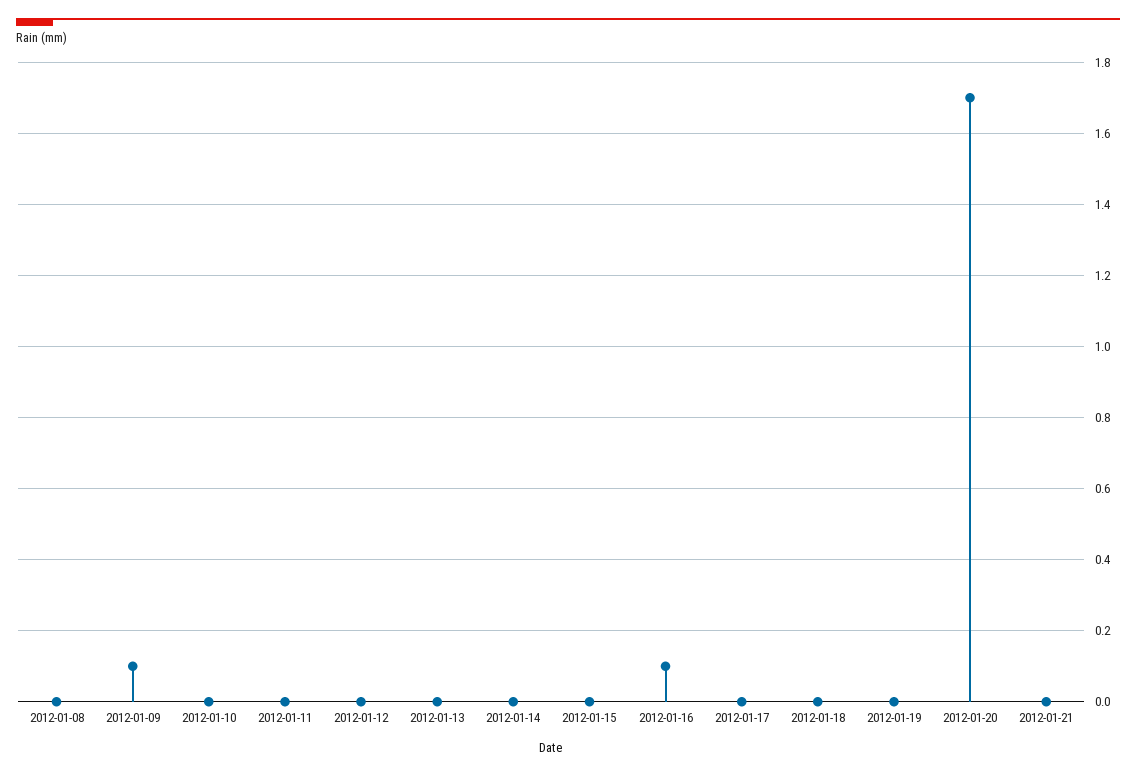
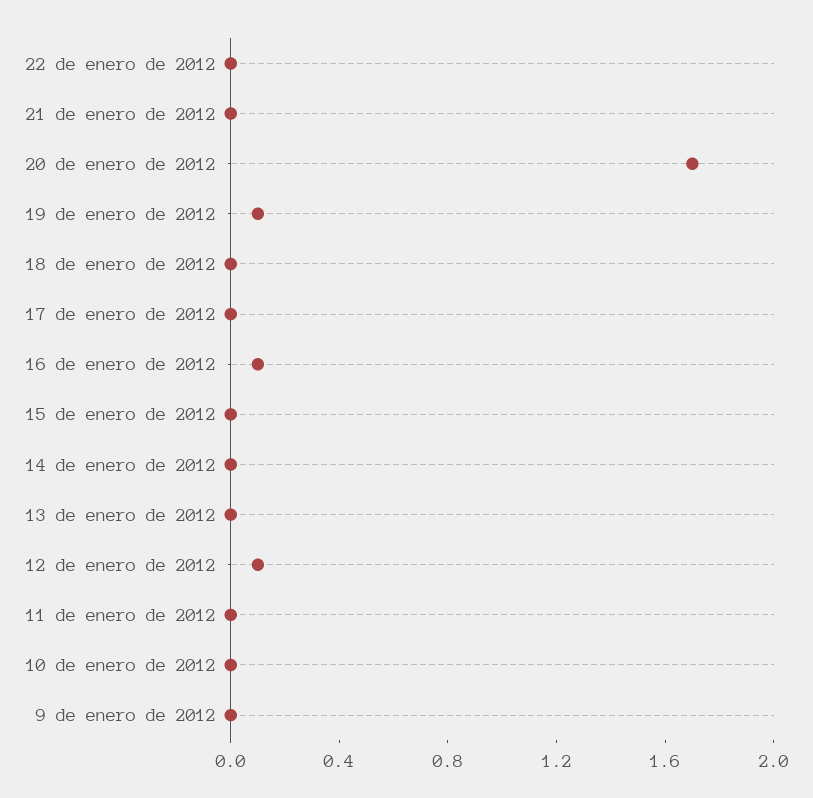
2012-01-08: 0 -> none
2012-01-09: 0.1 -> 0
2012-01-12: 0 -> 0.1
2012-01-19: 0 -> 0.1
22 de enero de 2012: none -> 0

